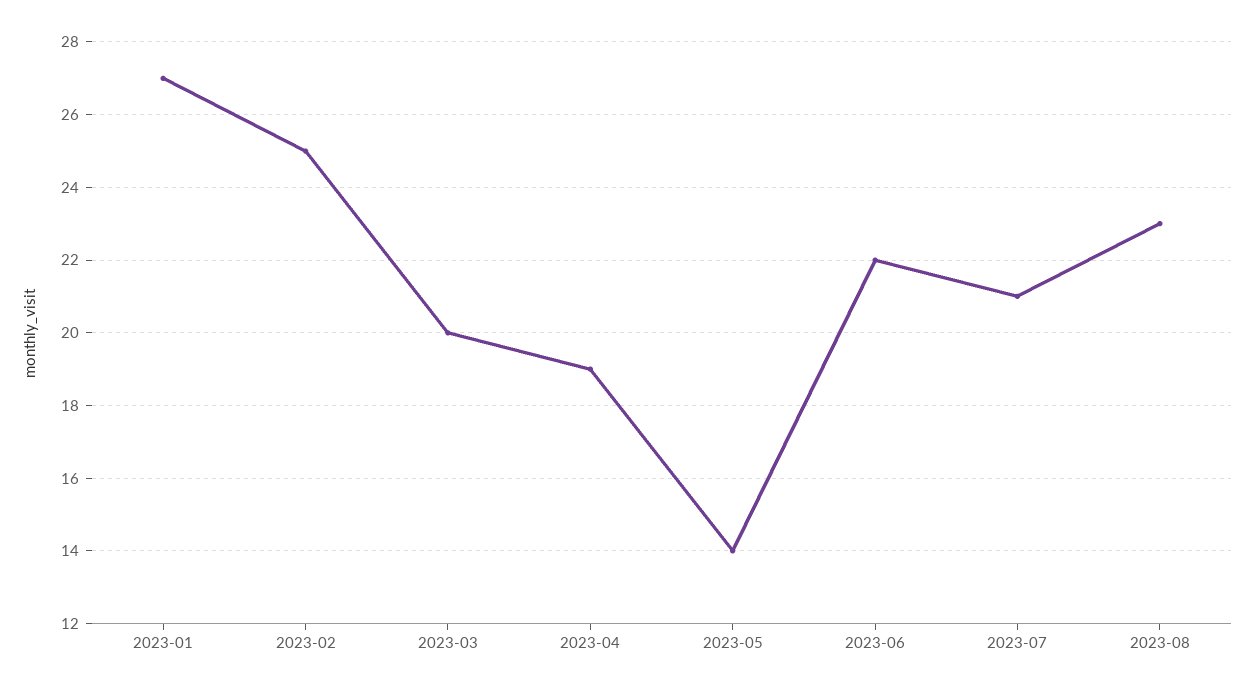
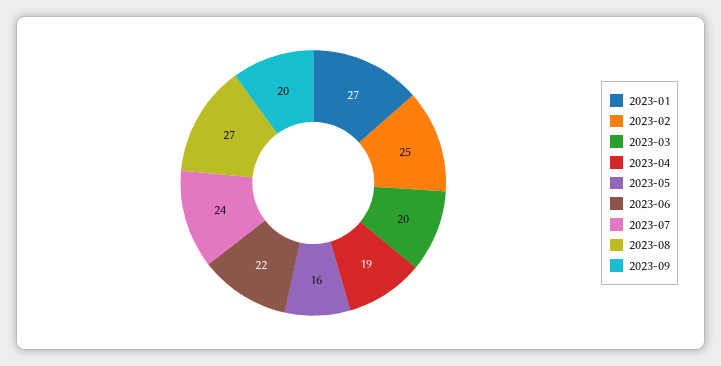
2023-05: 14 -> 16
2023-07: 21 -> 24
2023-08: 23 -> 27
2023-09: none -> 20

